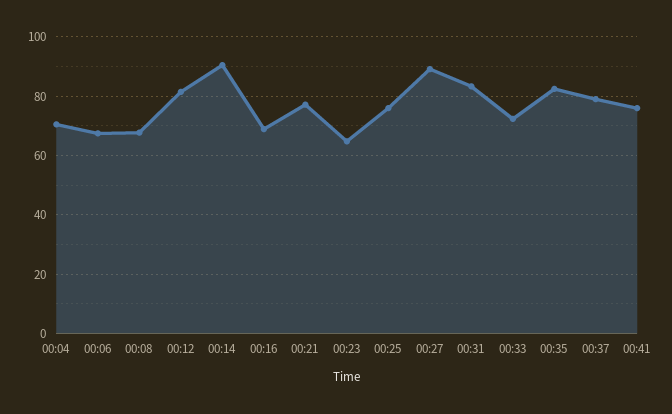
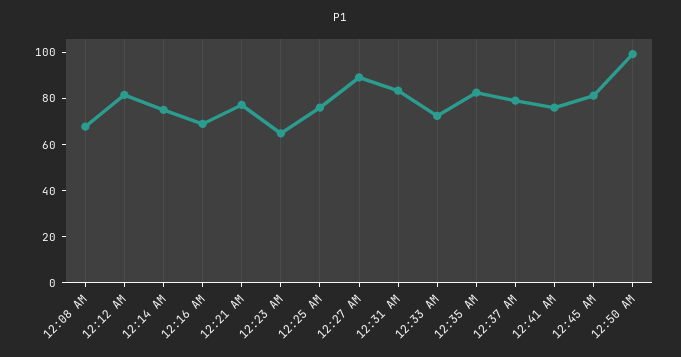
00:04: 70 -> none
00:06: 67.5 -> none
00:14: 90 -> 75
12:45 AM: none -> 80
12:50 AM: none -> 100

